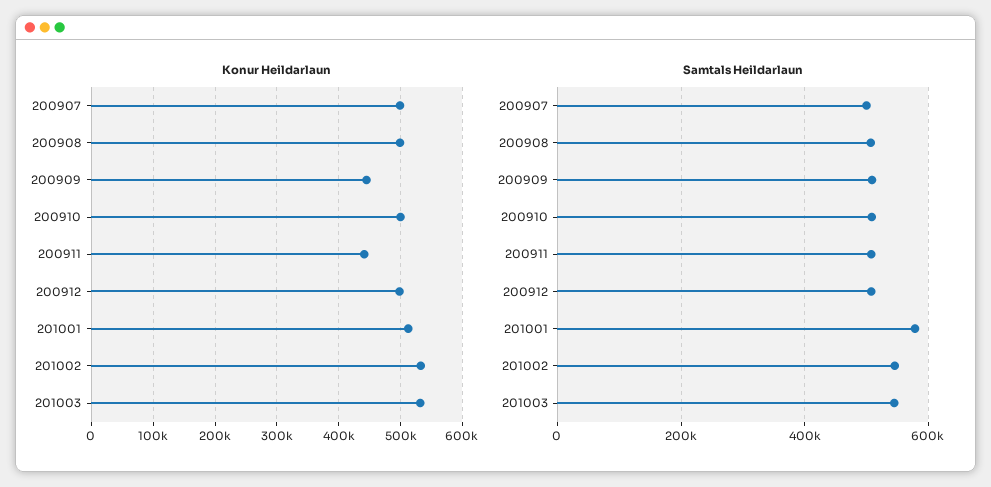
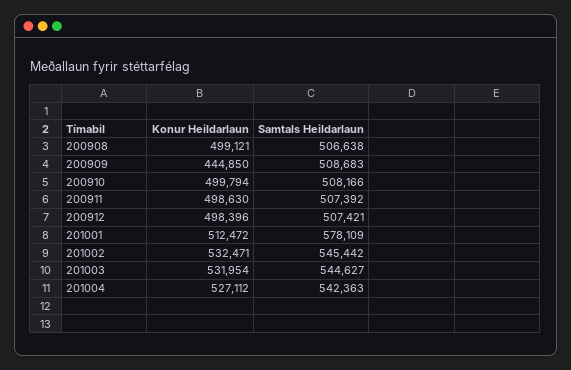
Konur Heildarlaun, 200907: 500000 -> none
Konur Heildarlaun, 200911: 440000 -> 498630
Samtals Heildarlaun, 200907: 500000 -> none
Konur Heildarlaun, 201004: none -> 527112
Samtals Heildarlaun, 201004: none -> 542363

